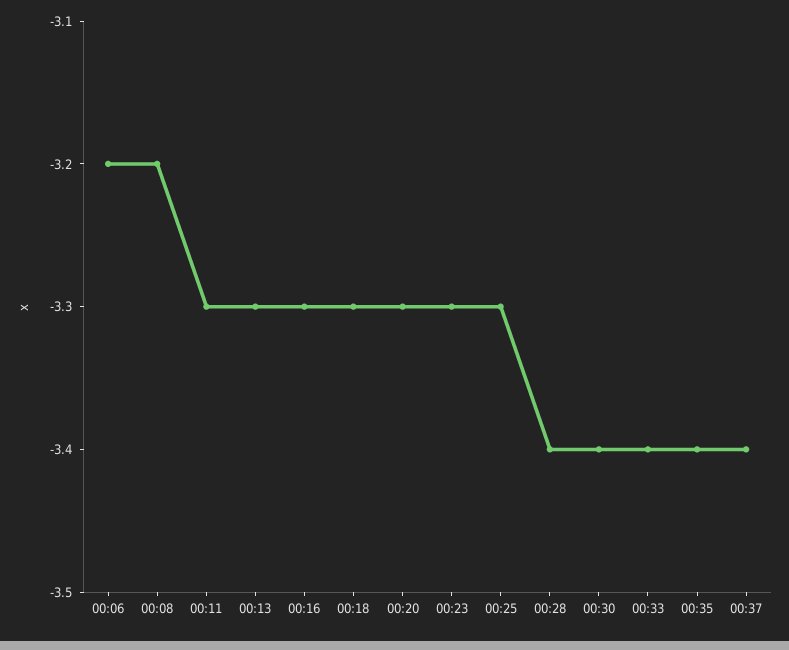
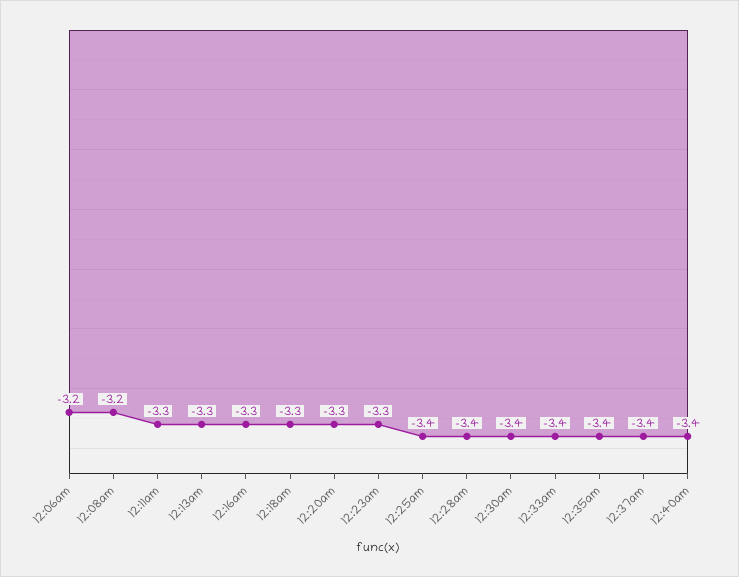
00:25: -3.3 -> -3.4
12:40am: none -> -3.4

